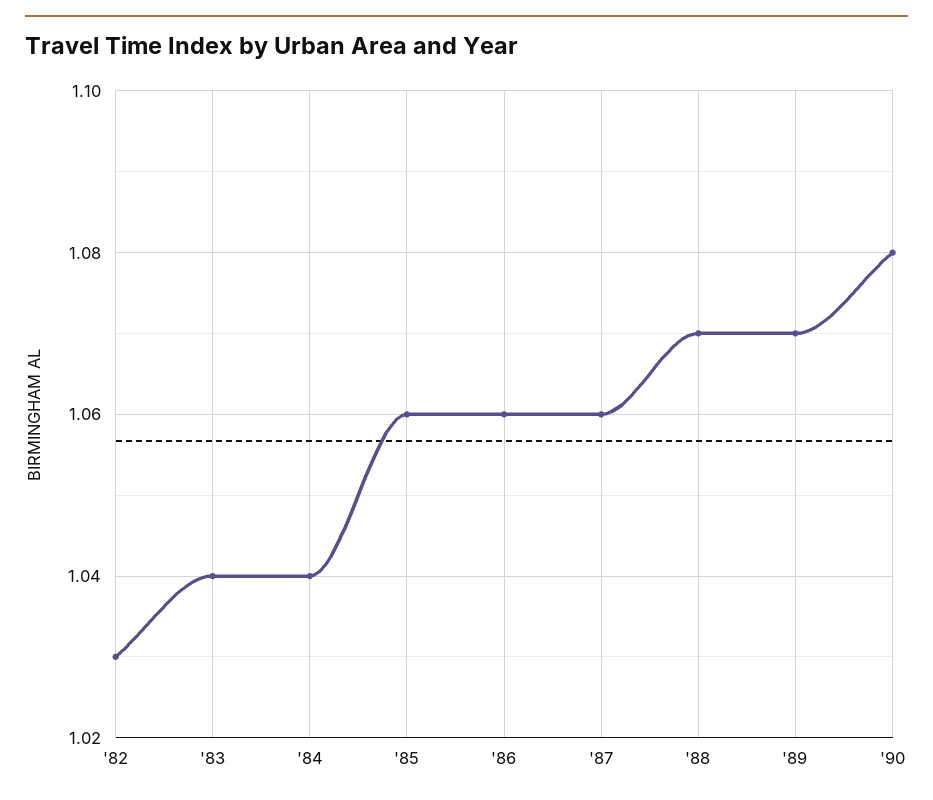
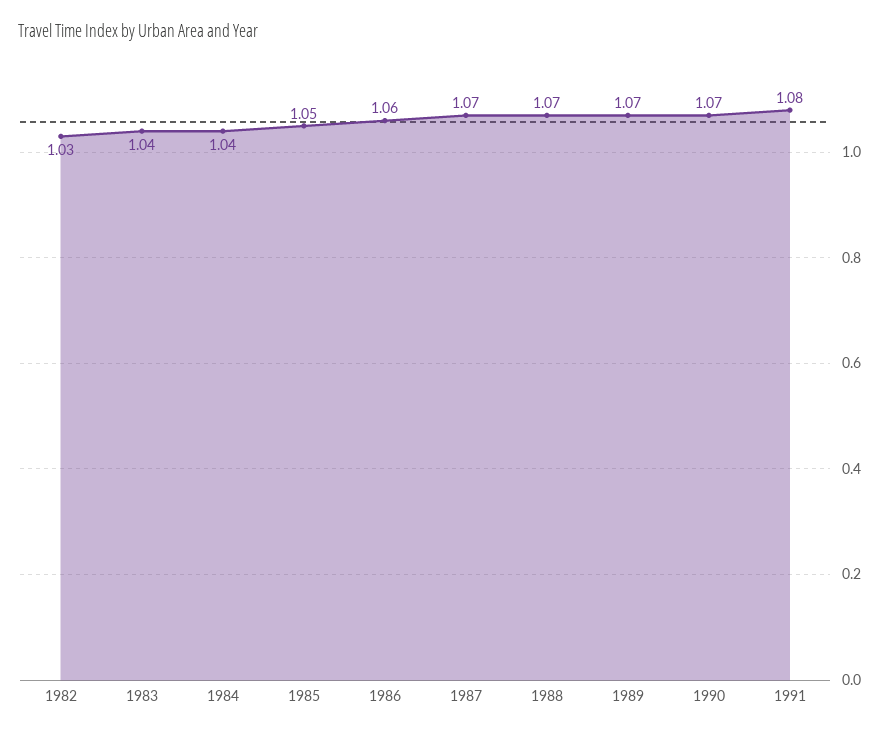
'85: 1.06 -> 1.05
'87: 1.06 -> 1.07
'90: 1.08 -> 1.07
1991: none -> 1.08

